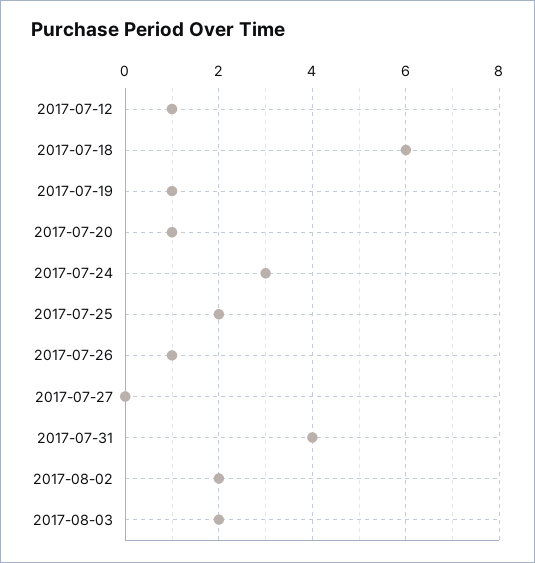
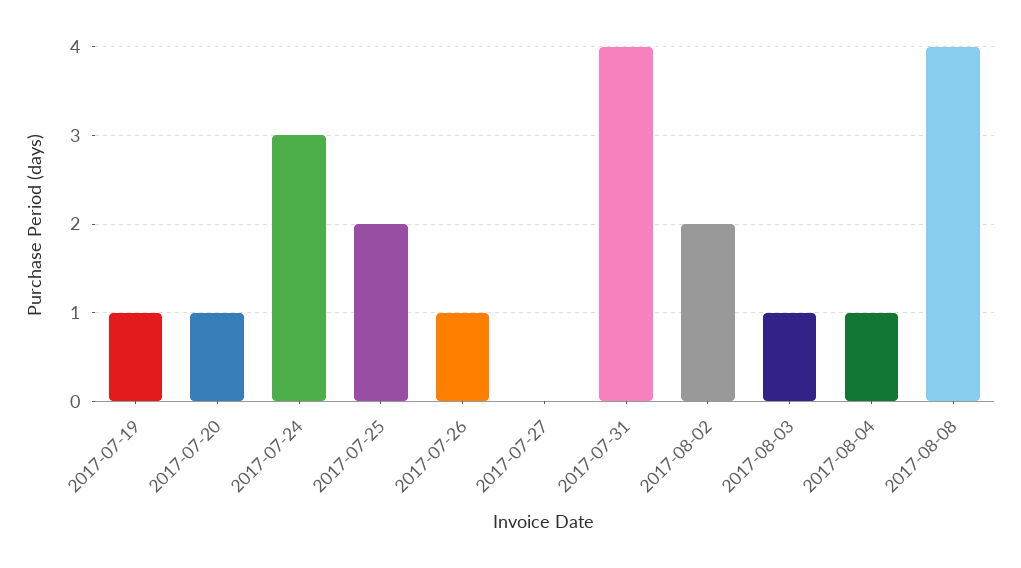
2017-07-12: 1 -> none
2017-07-18: 6 -> none
2017-08-03: 2 -> 1
2017-08-04: none -> 1
2017-08-08: none -> 4

